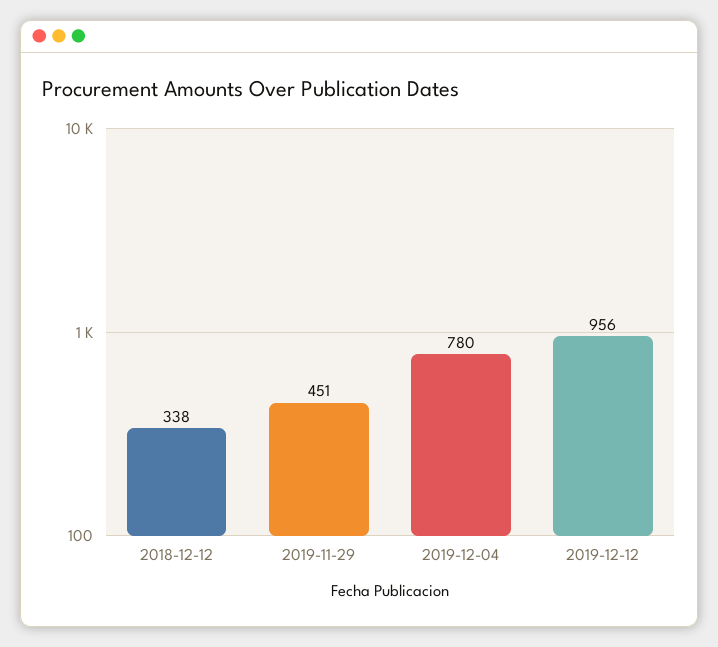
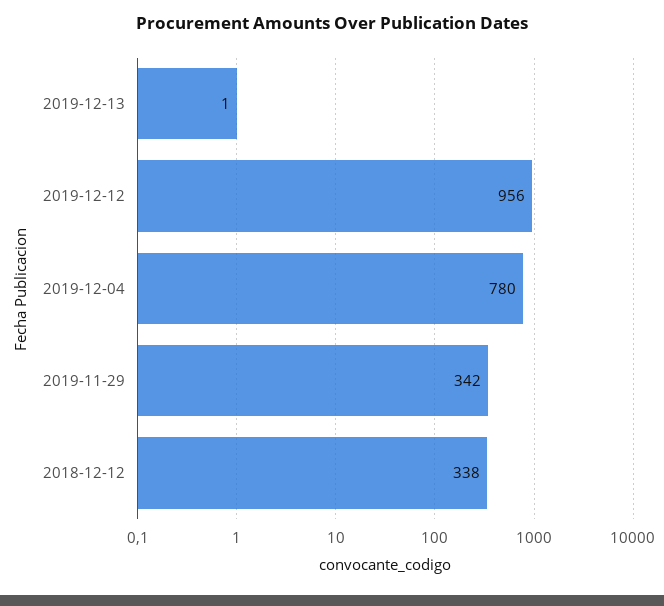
2019-11-29: 451 -> 342
2019-12-13: none -> 1

